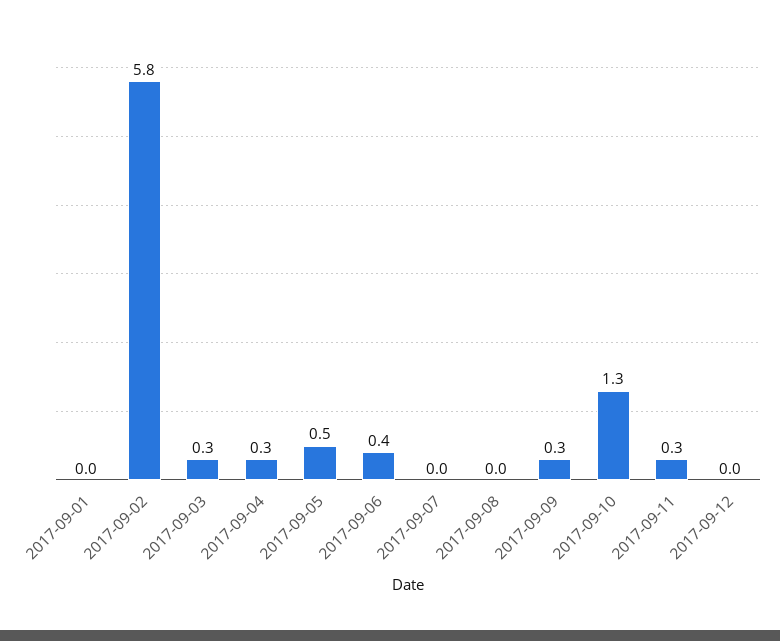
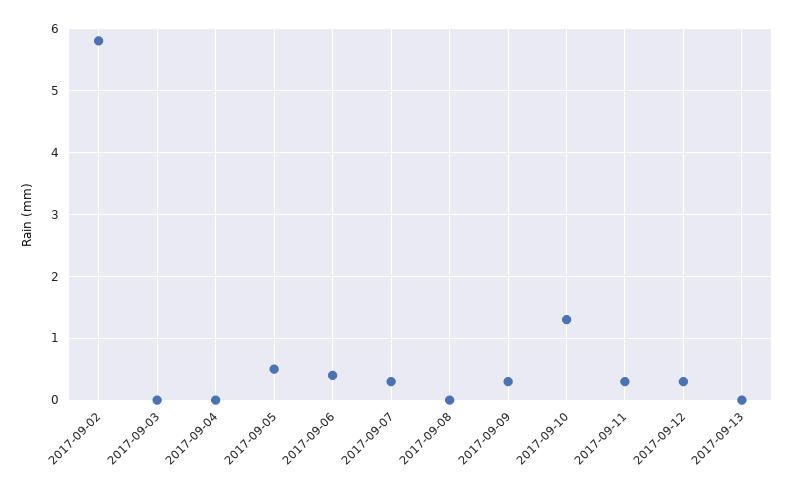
2017-09-01: 0 -> none
2017-09-03: 0.3 -> 0
2017-09-04: 0.3 -> 0
2017-09-07: 0 -> 0.3
2017-09-12: 0 -> 0.3
2017-09-13: none -> 0

